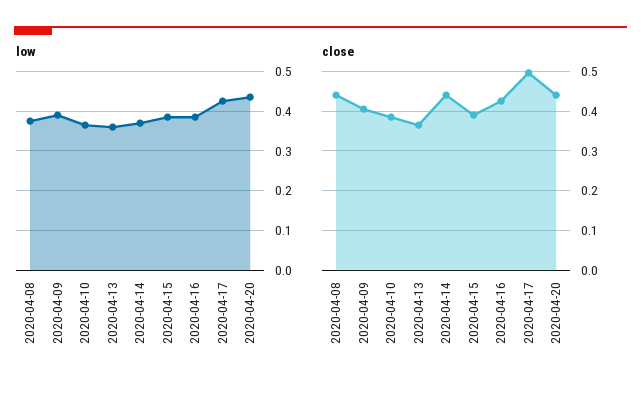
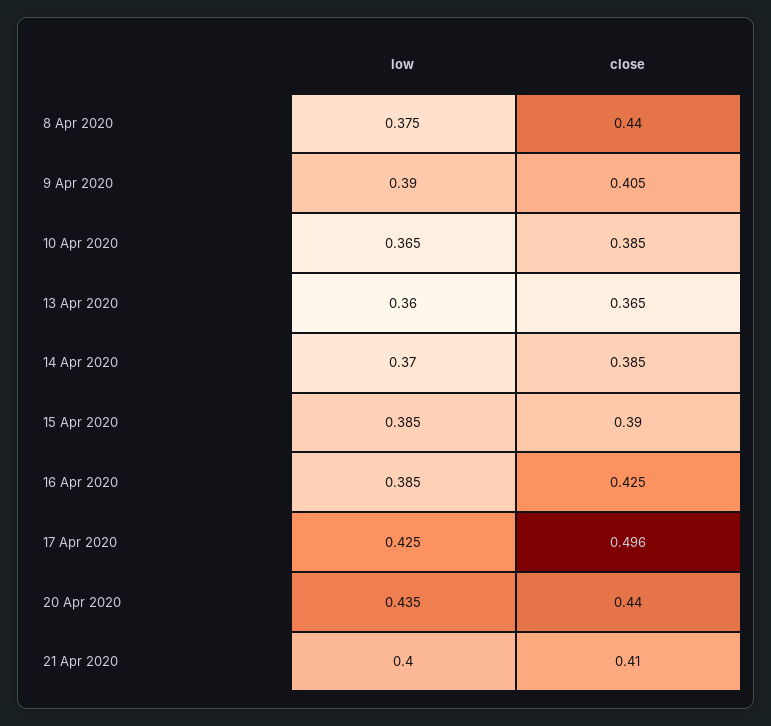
close, 2020-04-14: 0.44 -> 0.385
low, 21 Apr 2020: none -> 0.4
close, 21 Apr 2020: none -> 0.41

